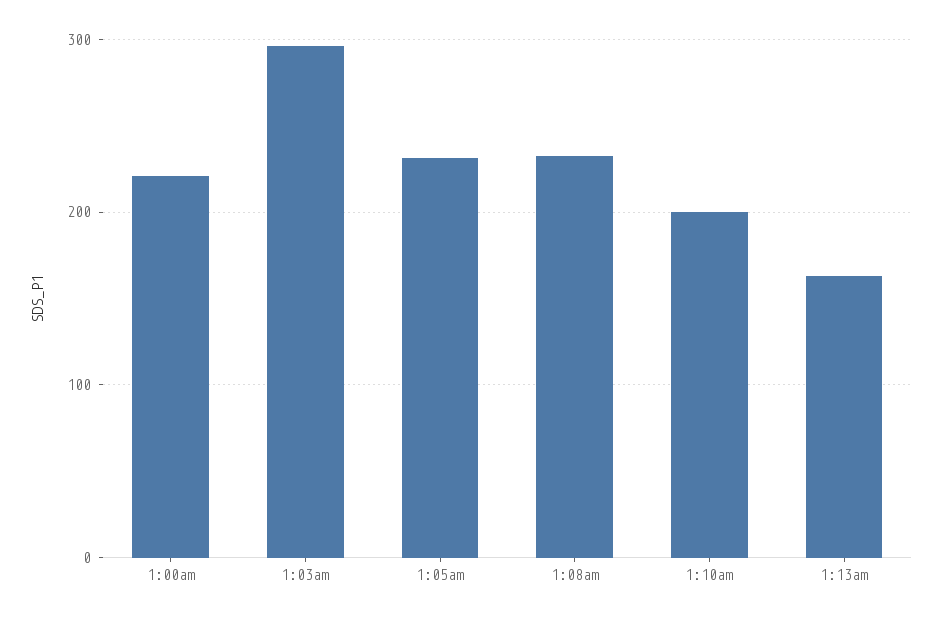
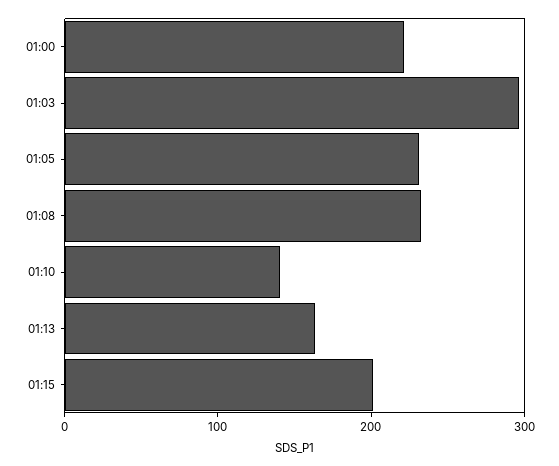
1:10am: 200 -> 140
01:15: none -> 200

